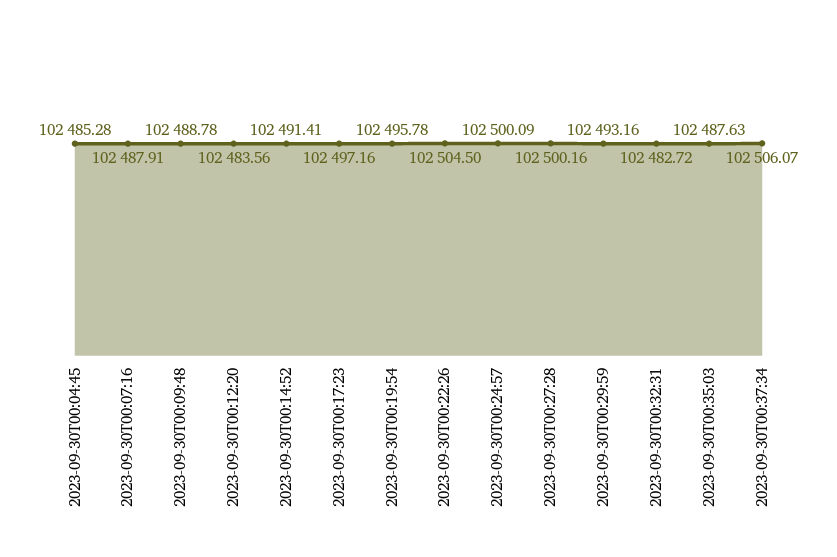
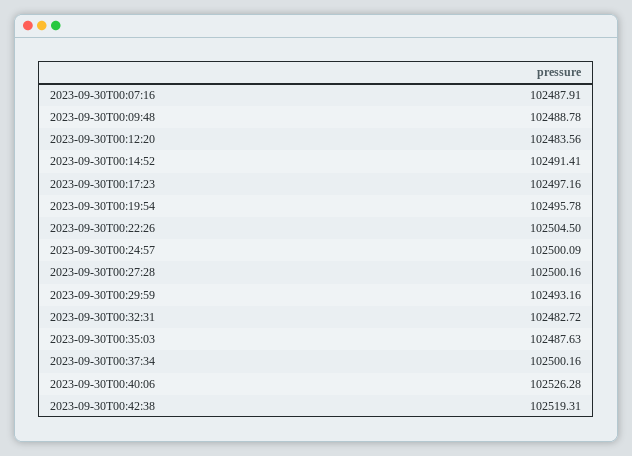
2023-09-30T00:04:45: 102485.28 -> none
2023-09-30T00:37:34: 102506.07 -> 102500.16
2023-09-30T00:40:06: none -> 102526.28
2023-09-30T00:42:38: none -> 102519.31

